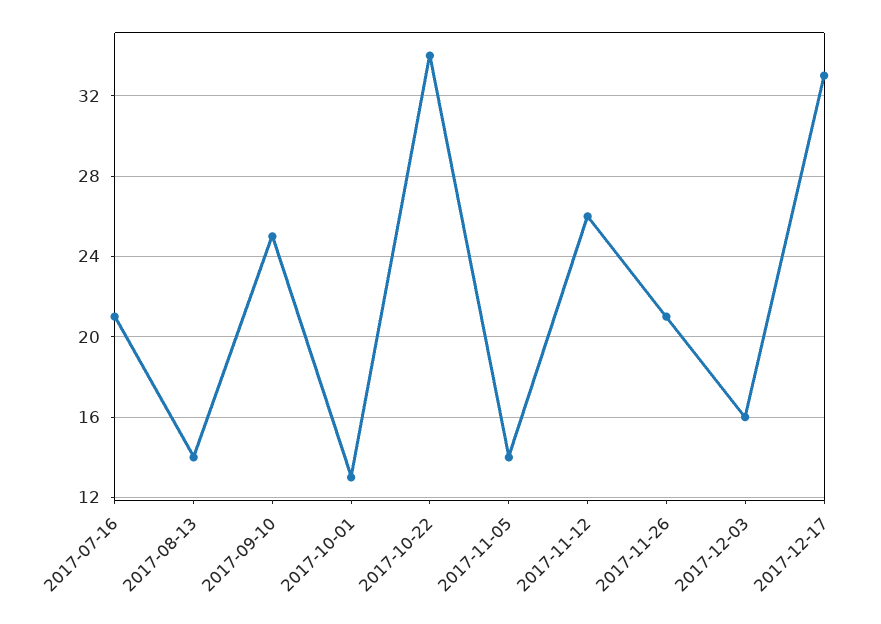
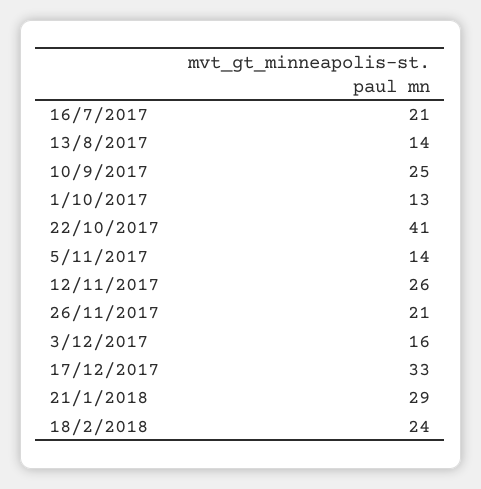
2017-10-22: 34 -> 41
21/1/2018: none -> 29
18/2/2018: none -> 24

